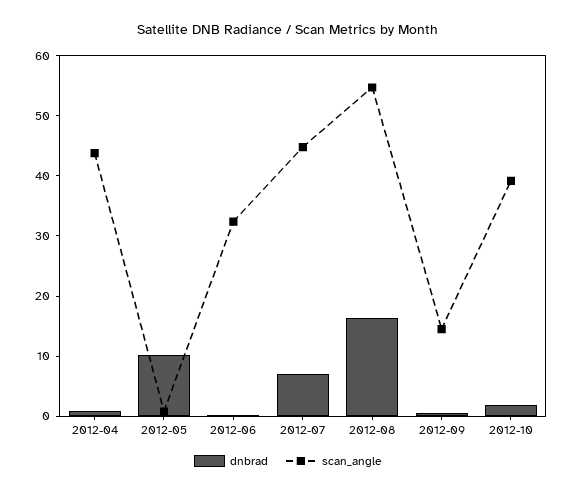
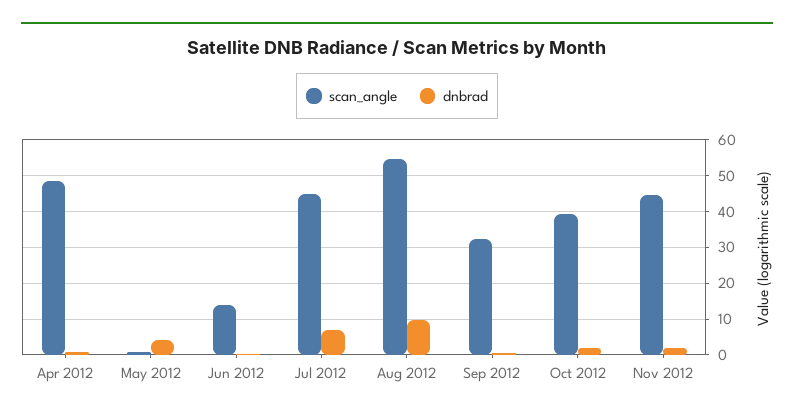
scan_angle, 2012-04: 44 -> 48
dnbrad, 2012-05: 10 -> 4
scan_angle, 2012-06: 32 -> 14
dnbrad, 2012-08: 16 -> 10
scan_angle, 2012-09: 14 -> 32
scan_angle, Nov 2012: none -> 44
dnbrad, Nov 2012: none -> 2

